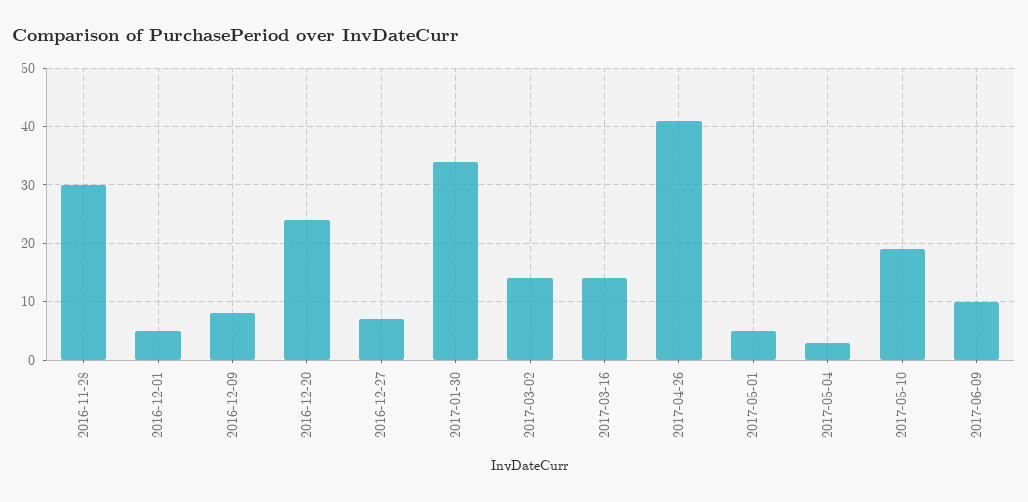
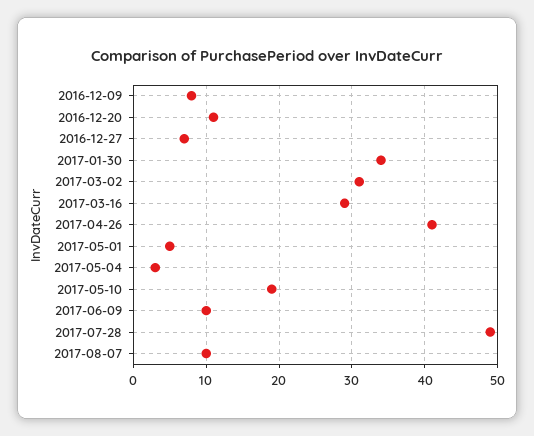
2016-11-28: 30 -> none
2016-12-01: 5 -> none
2016-12-20: 25 -> 11
2017-03-02: 15 -> 31
2017-03-16: 15 -> 29
2017-07-28: none -> 49
2017-08-07: none -> 10

